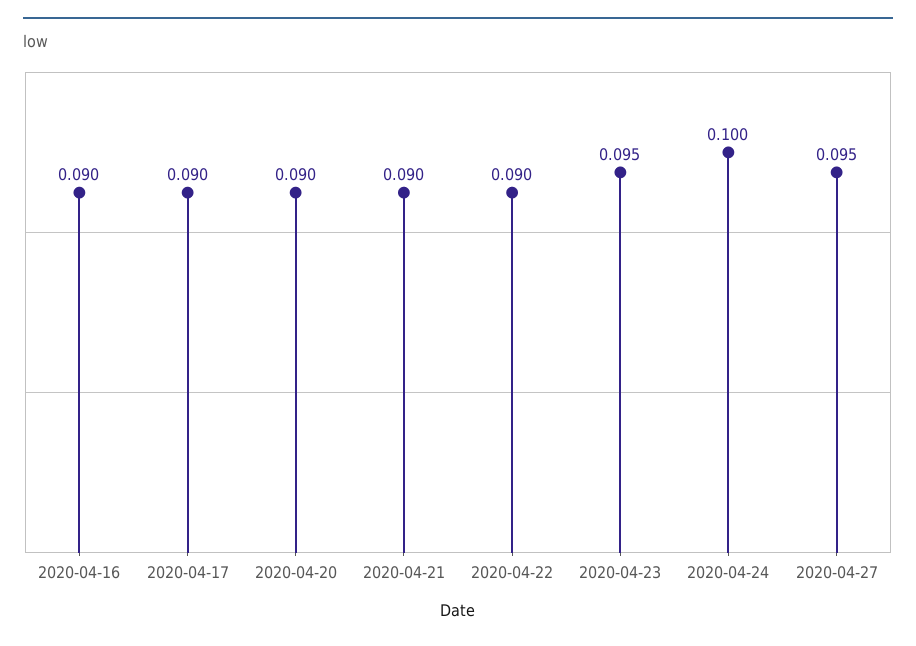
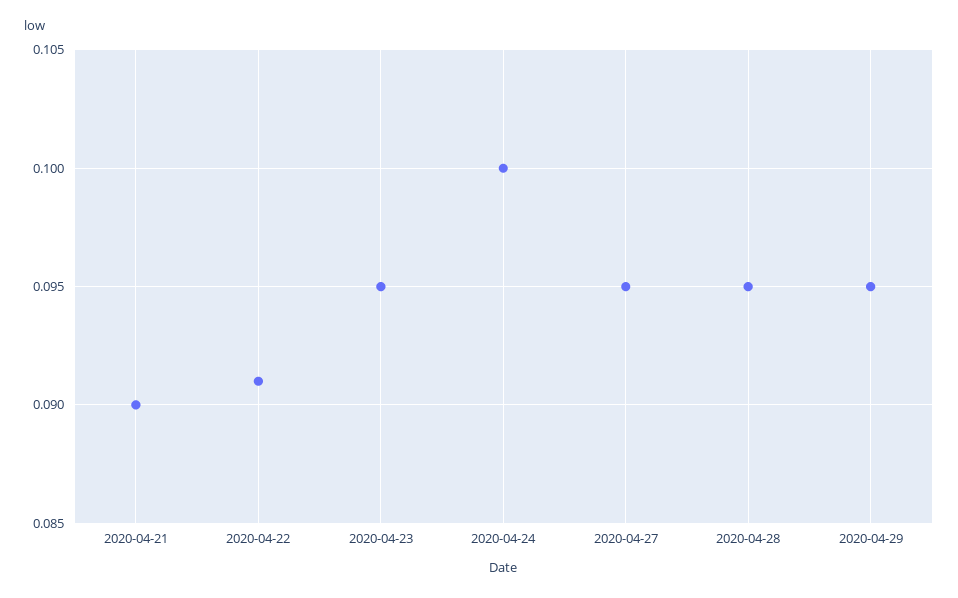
2020-04-16: 0.09 -> none
2020-04-17: 0.09 -> none
2020-04-20: 0.09 -> none
2020-04-22: 0.09 -> 0.091
2020-04-28: none -> 0.095
2020-04-29: none -> 0.095

